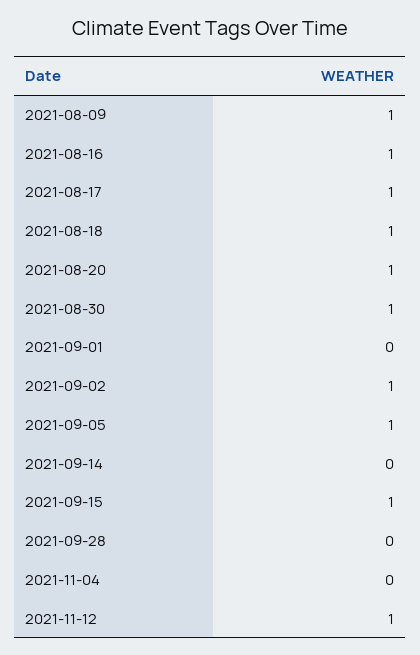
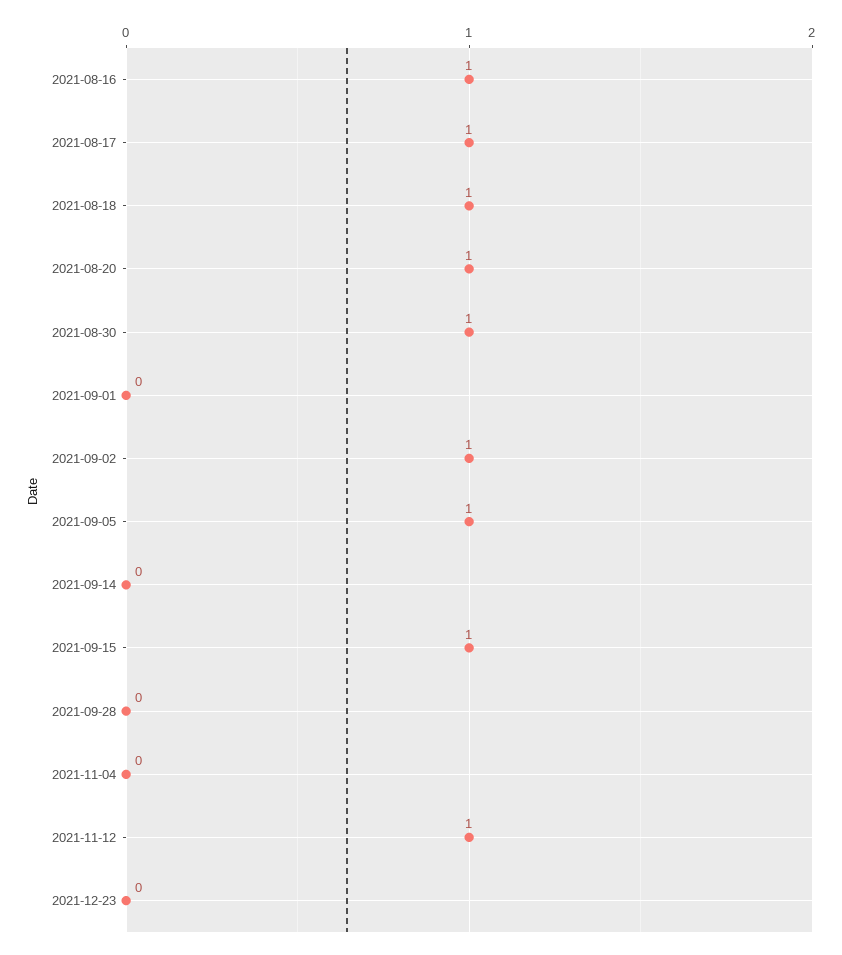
2021-08-09: 1 -> none
2021-12-23: none -> 0

